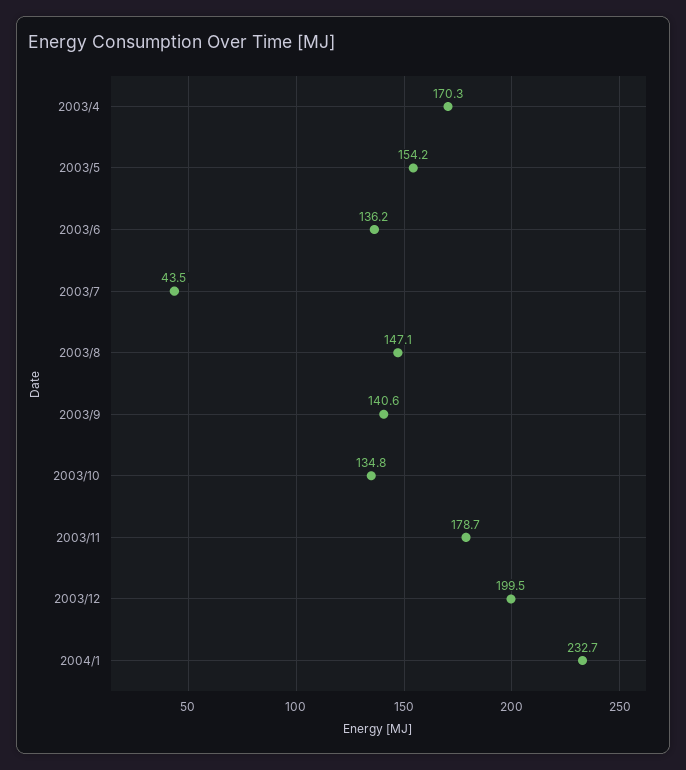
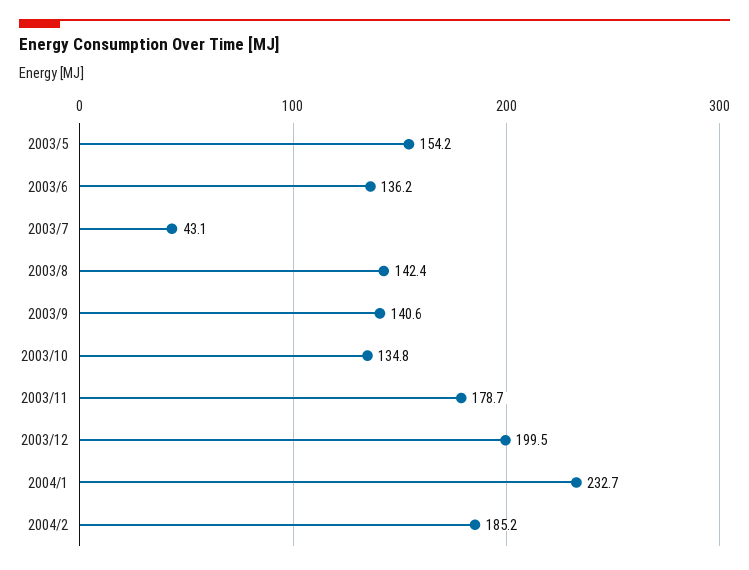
2003/4: 170.3 -> none
2003/7: 43.5 -> 43.1
2003/8: 147.1 -> 142.4
2004/2: none -> 185.2

